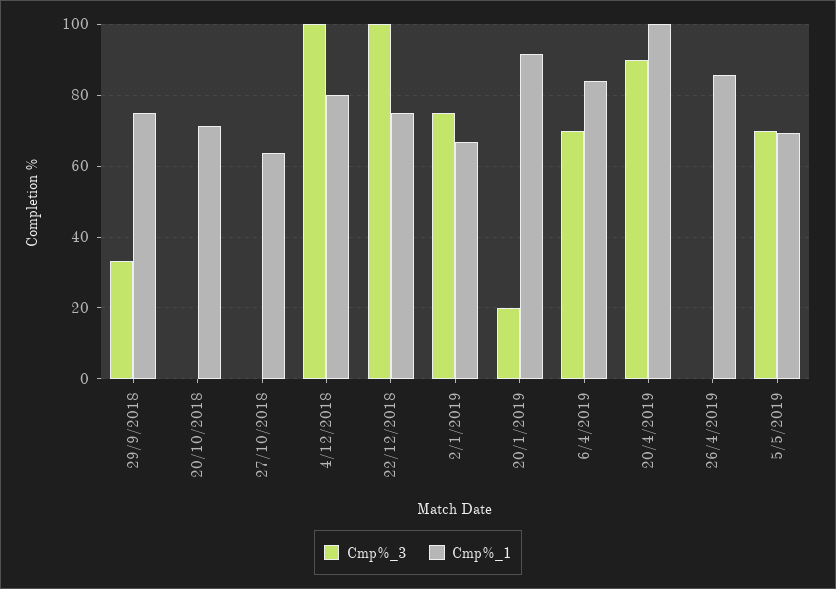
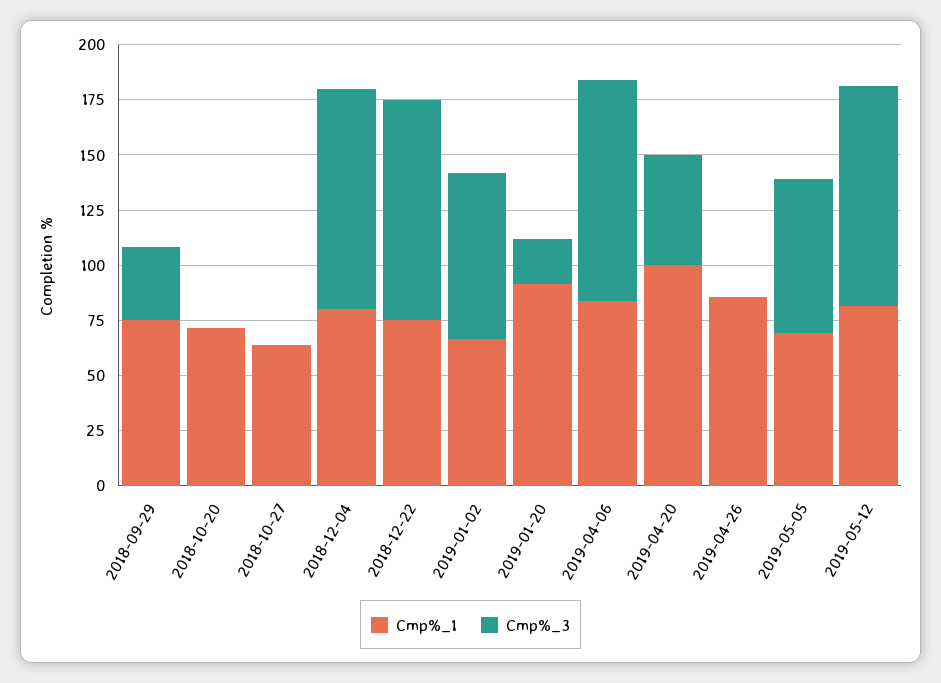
Cmp%_3, 6/4/2019: 70 -> 100
Cmp%_3, 20/4/2019: 90 -> 50
Cmp%_1, 2019-05-12: none -> 80
Cmp%_3, 2019-05-12: none -> 100

